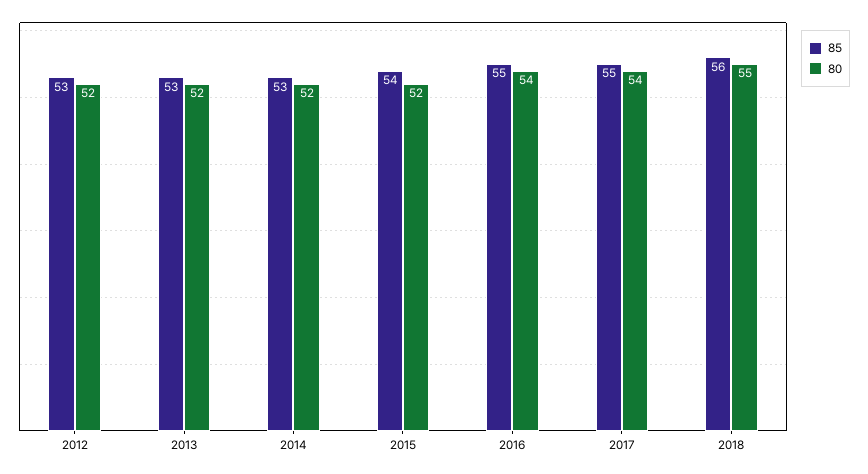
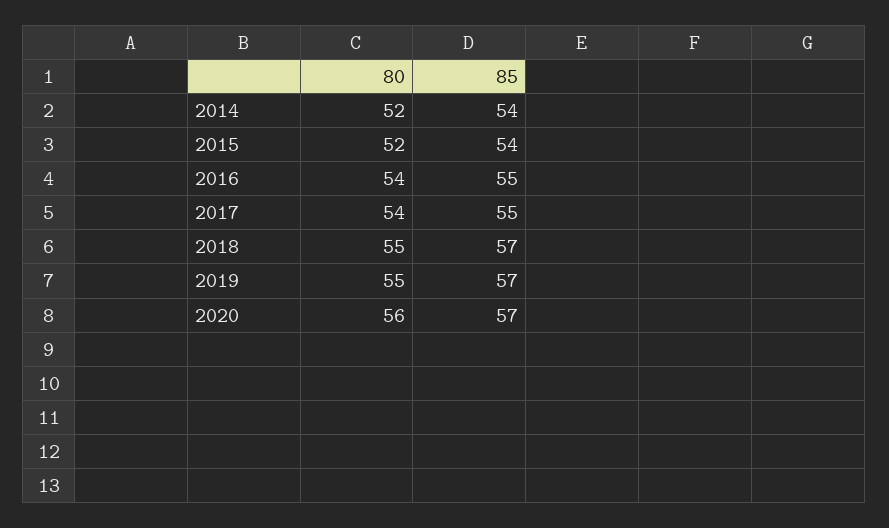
85, 2012: 53 -> none
80, 2012: 52 -> none
85, 2013: 53 -> none
80, 2013: 52 -> none
85, 2014: 53 -> 54
85, 2018: 56 -> 57
80, 2019: none -> 55
85, 2019: none -> 57
80, 2020: none -> 56
85, 2020: none -> 57

